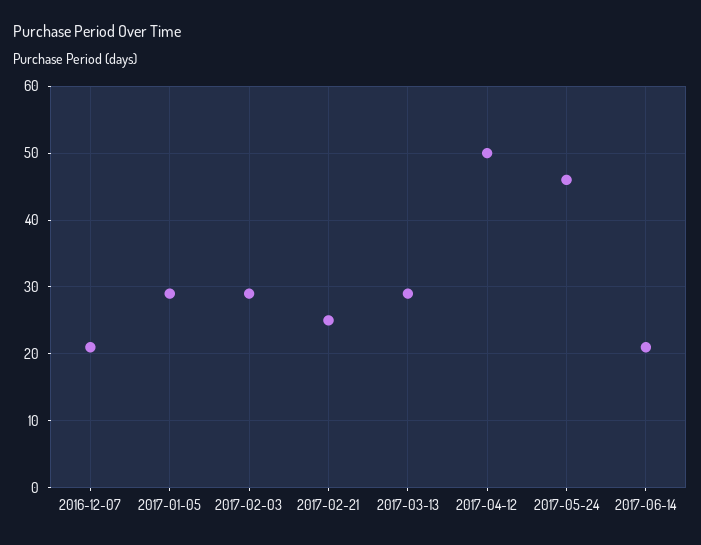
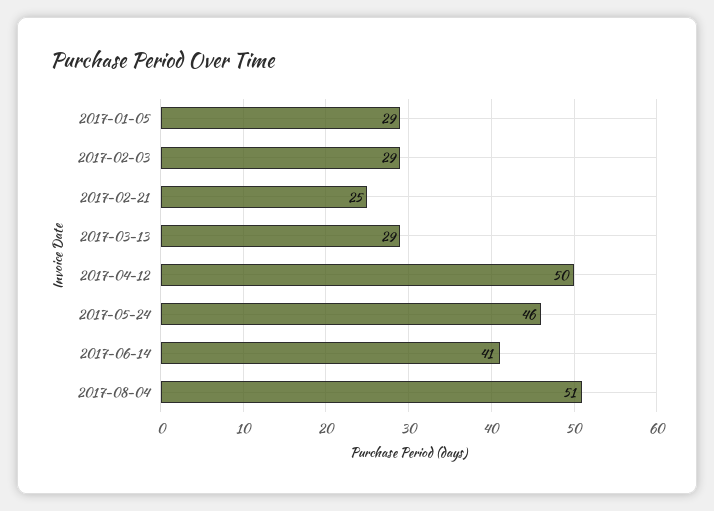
2016-12-07: 21 -> none
2017-06-14: 21 -> 41
2017-08-04: none -> 51

